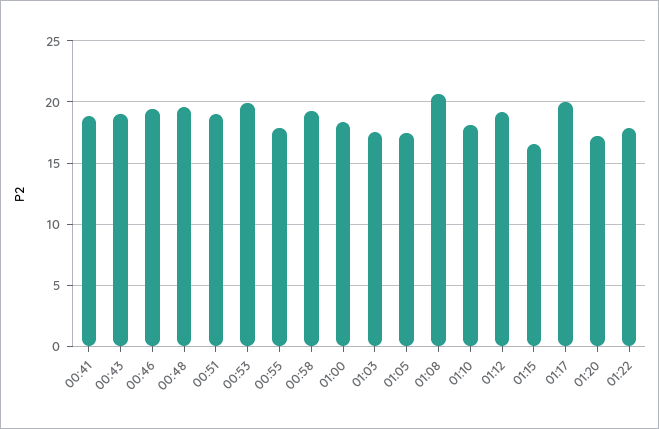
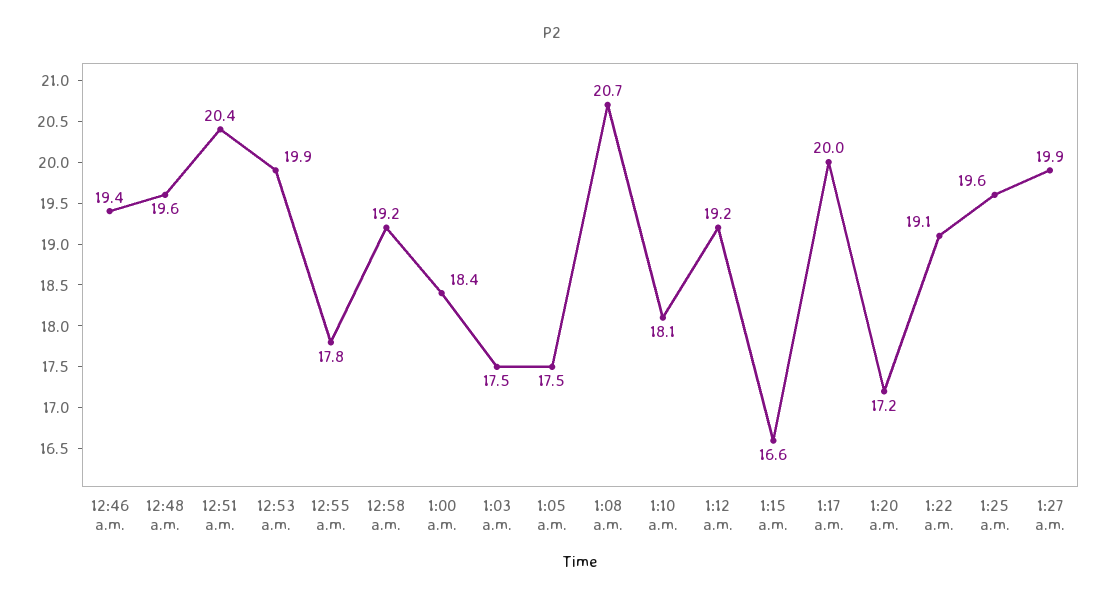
00:41: 19 -> none
00:43: 19 -> none
00:51: 19 -> 20.4
01:22: 18 -> 19.1
1:25 a.m.: none -> 19.6
1:27 a.m.: none -> 19.9

